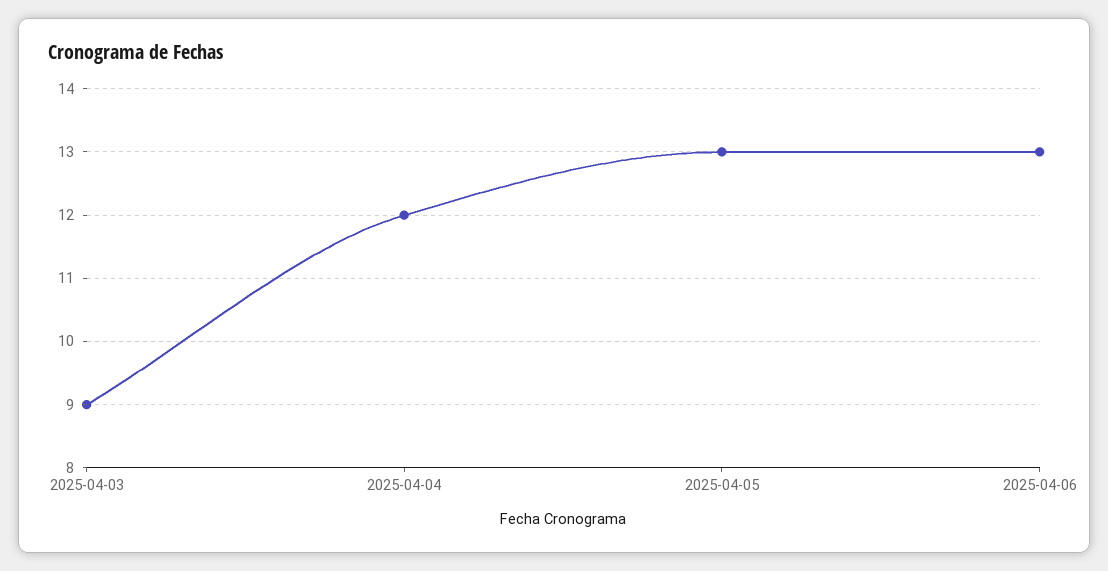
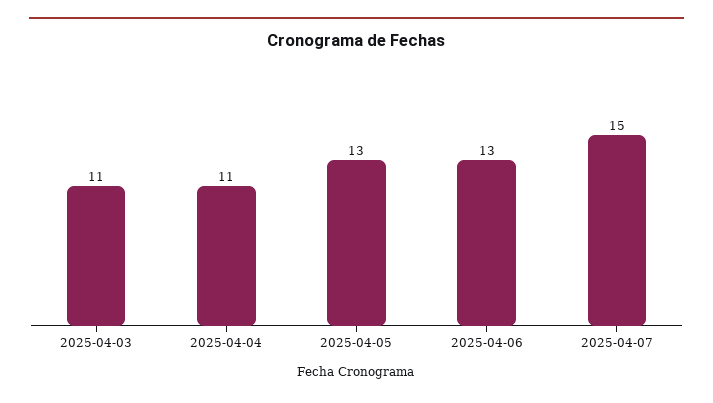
2025-04-03: 9 -> 11
2025-04-04: 12 -> 11
2025-04-07: none -> 15

